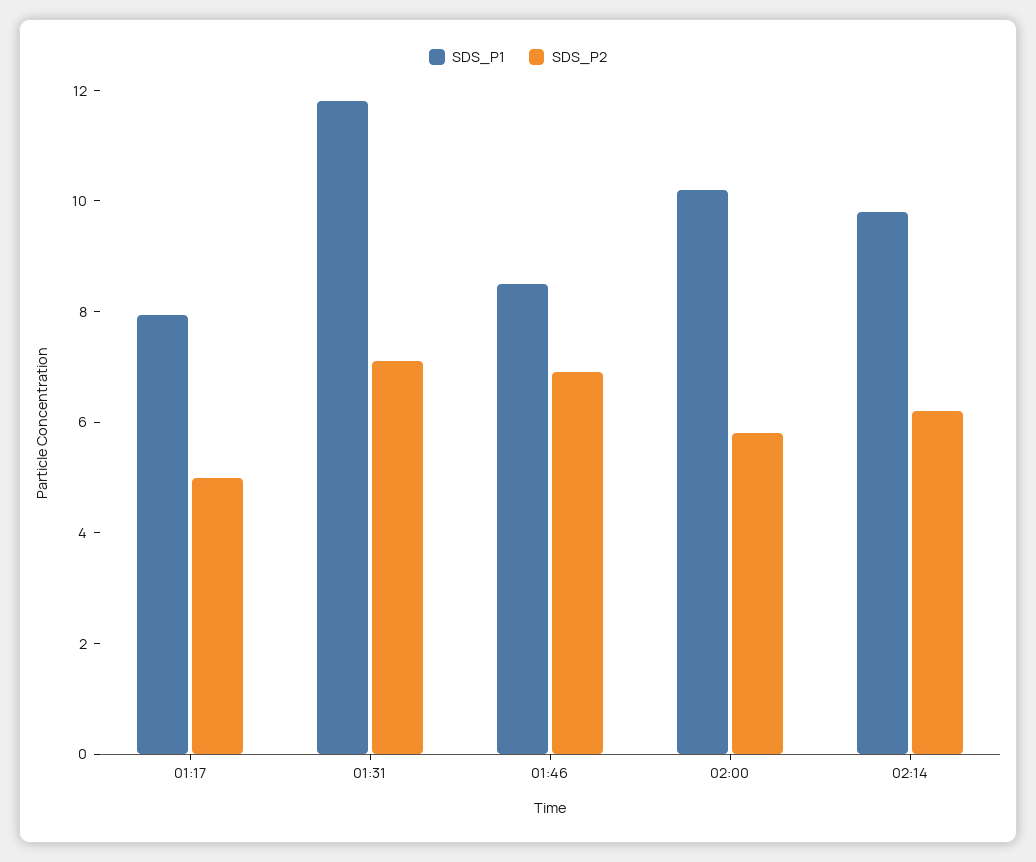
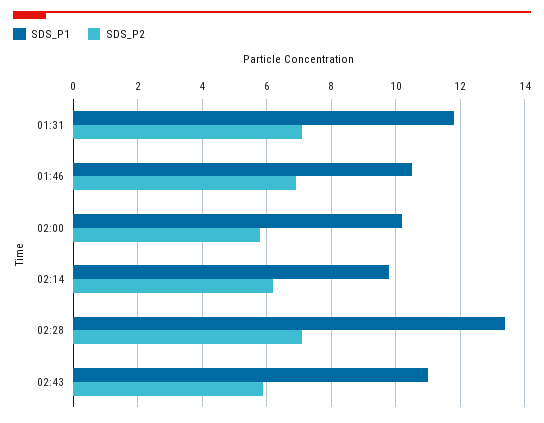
SDS_P1, 01:17: 8 -> none
SDS_P2, 01:17: 5 -> none
SDS_P1, 01:46: 8.5 -> 10.5
SDS_P1, 02:28: none -> 13.5
SDS_P2, 02:28: none -> 7
SDS_P1, 02:43: none -> 11
SDS_P2, 02:43: none -> 6

